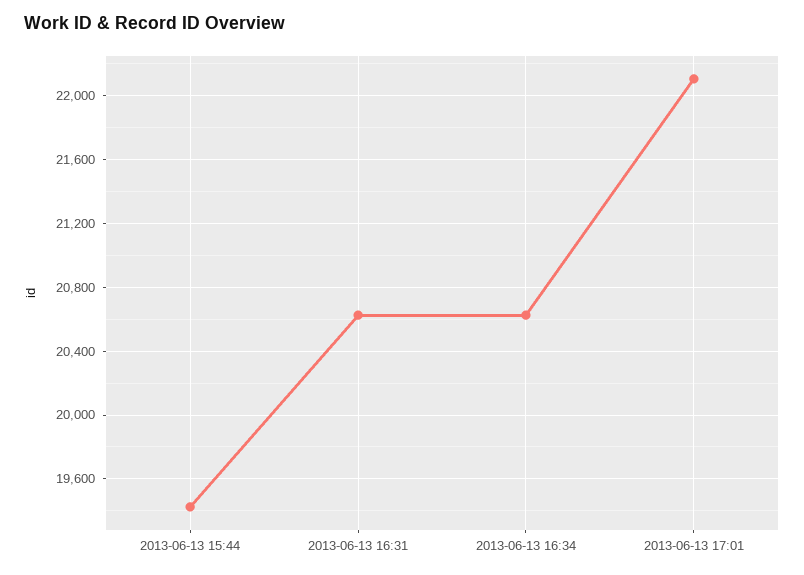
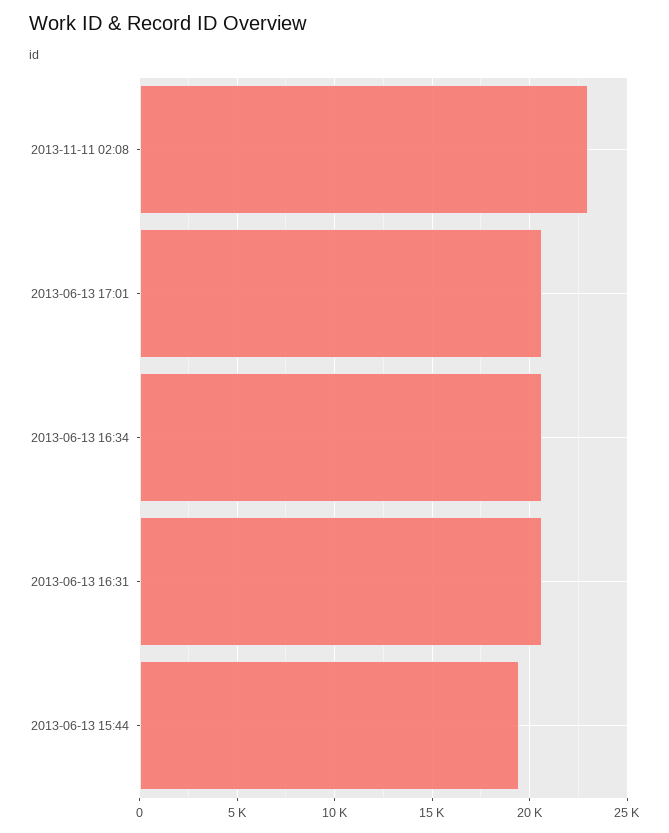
2013-06-13 17:01: 22100 -> 20500
2013-11-11 02:08: none -> 23000

